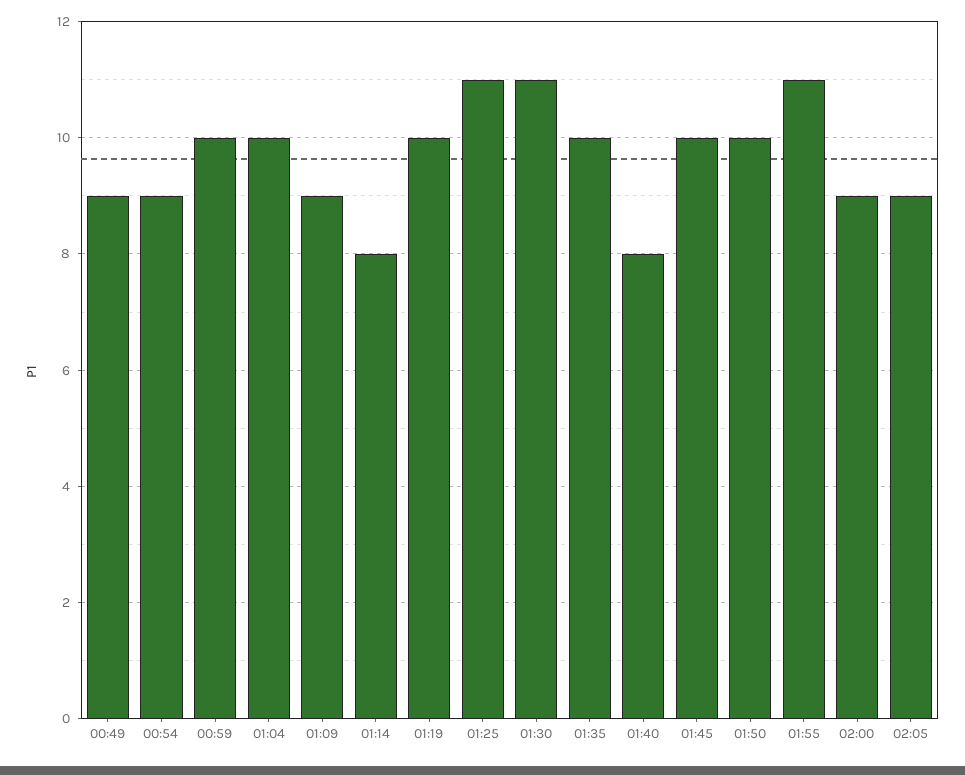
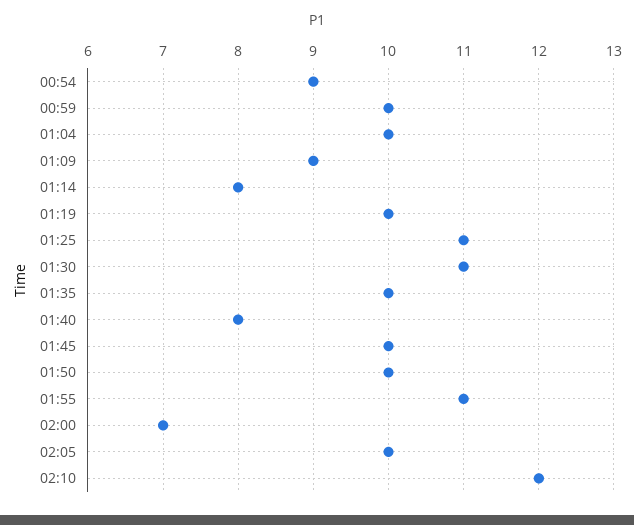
00:49: 9 -> none
02:00: 9 -> 7
02:05: 9 -> 10
02:10: none -> 12

